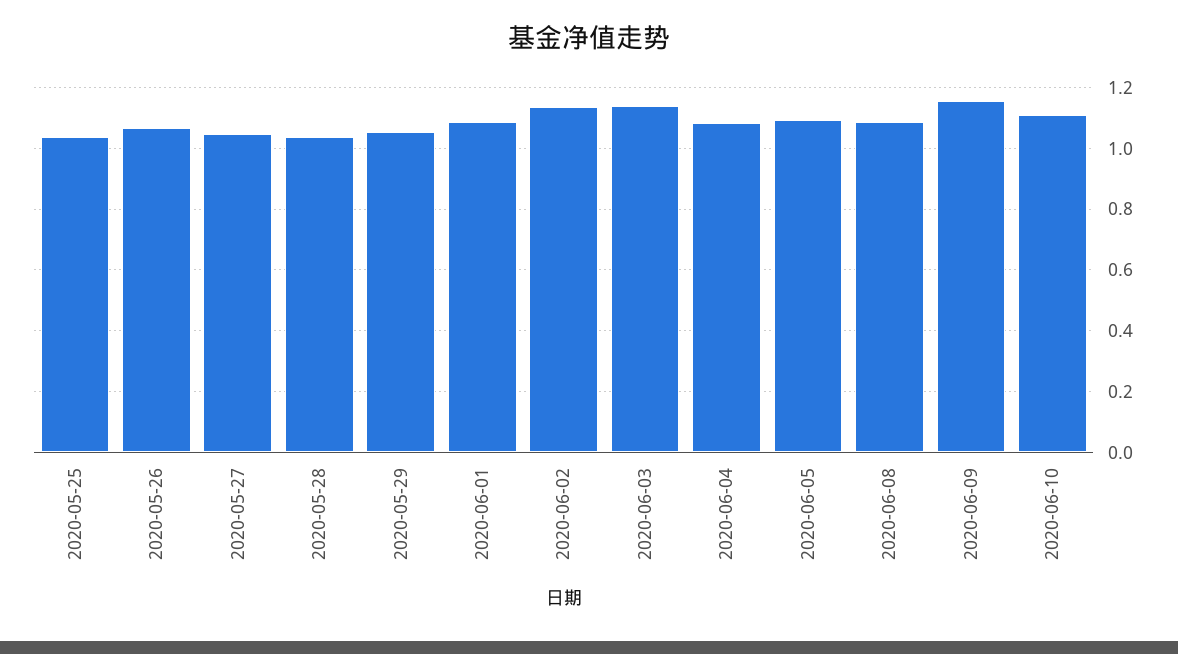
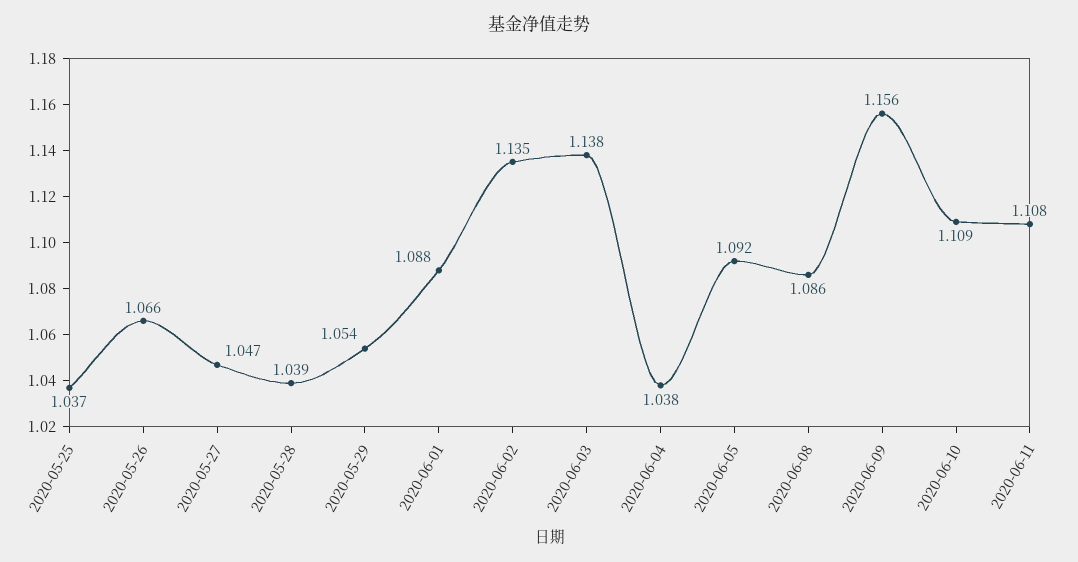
2020-06-04: 1.08 -> 1.038
2020-06-11: none -> 1.108

